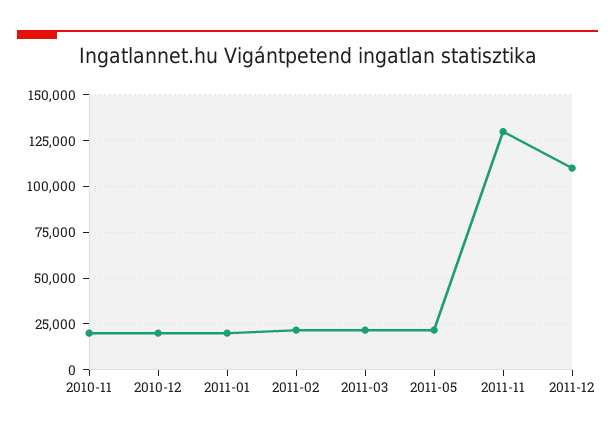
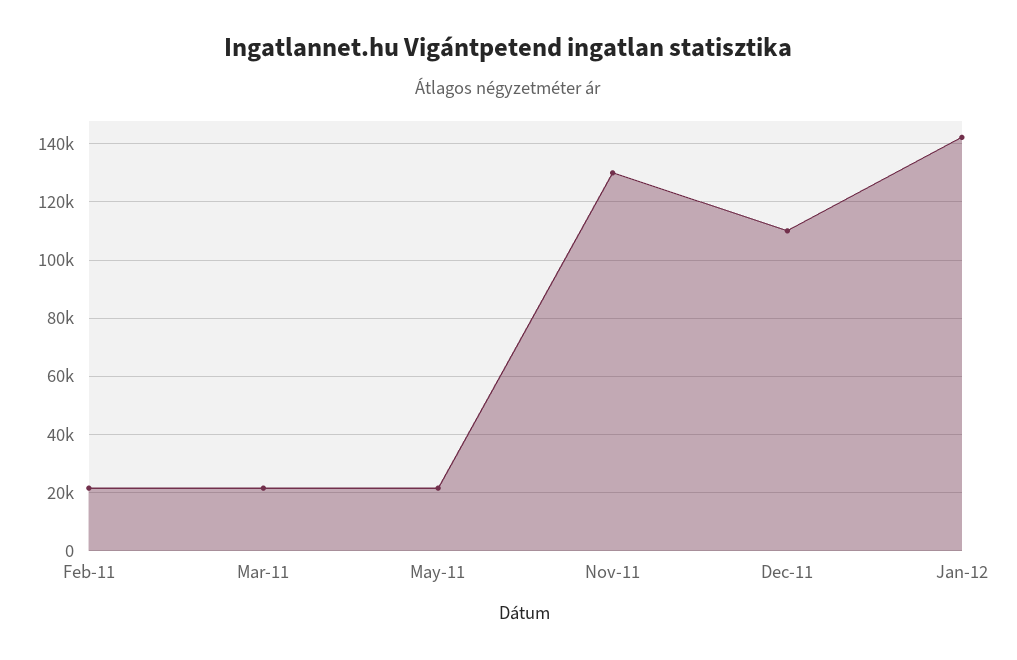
2010-11: 20000 -> none
2010-12: 20000 -> none
2011-01: 20000 -> none
Jan-12: none -> 142500

